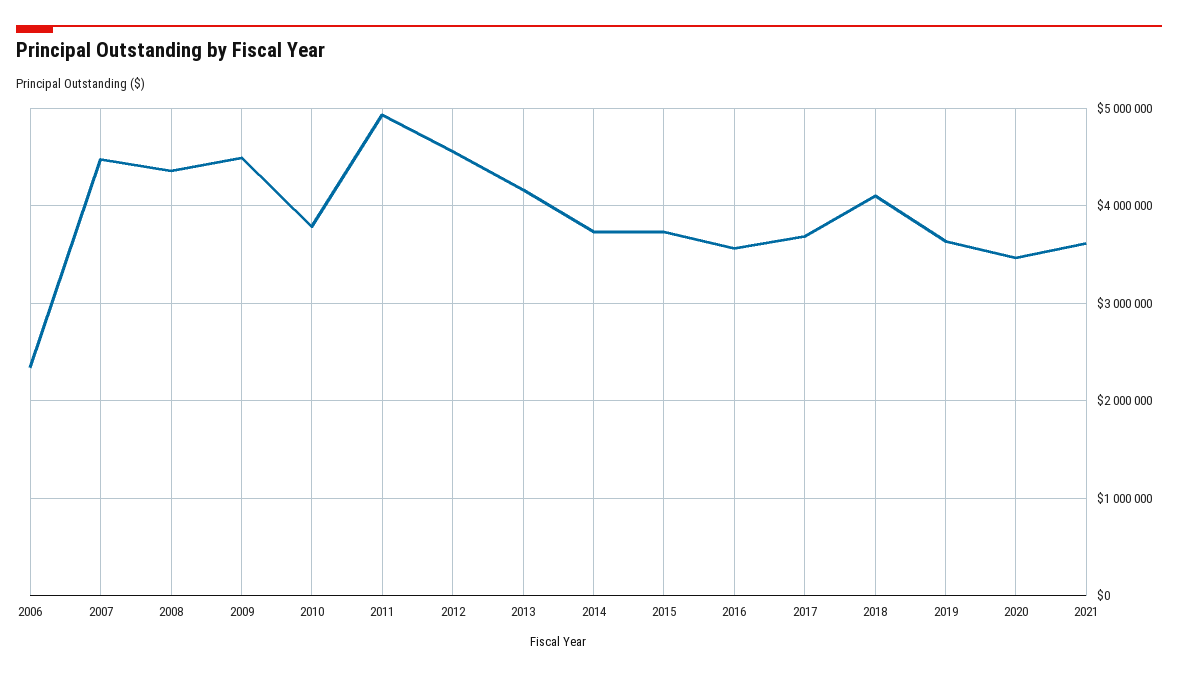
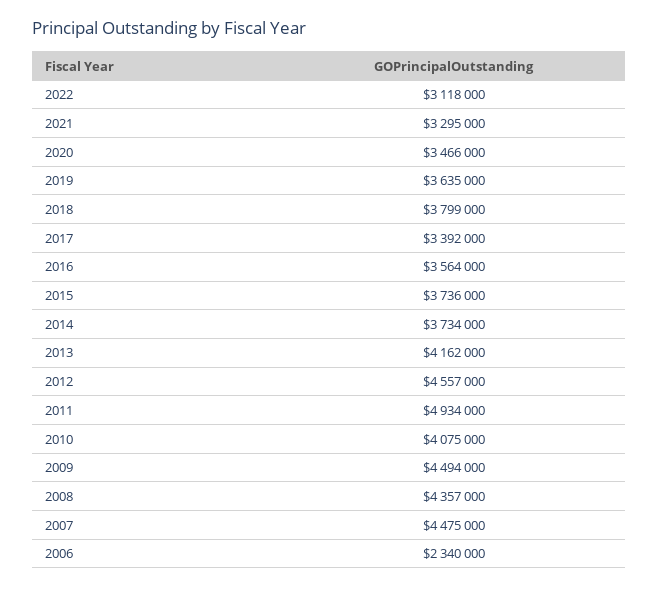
2010: 3800000 -> 4075000
2017: 3700000 -> 3392000
2018: 4100000 -> 3799000
2021: 3600000 -> 3295000
2022: none -> 3118000

